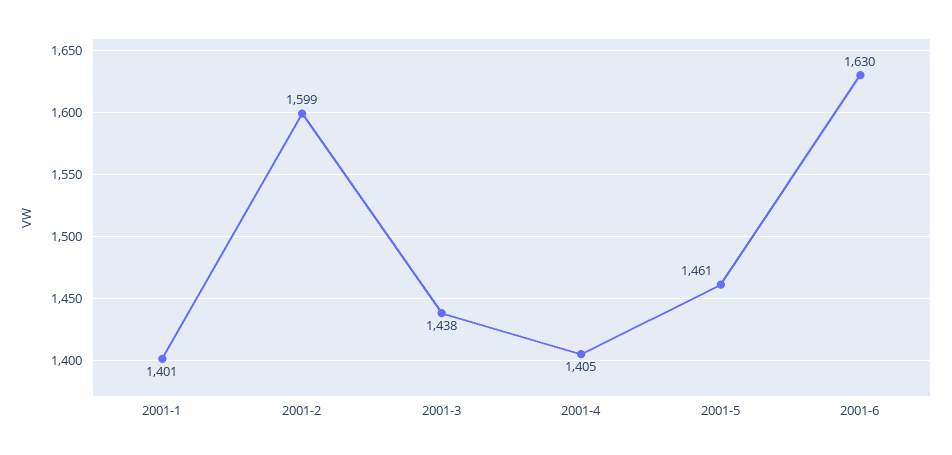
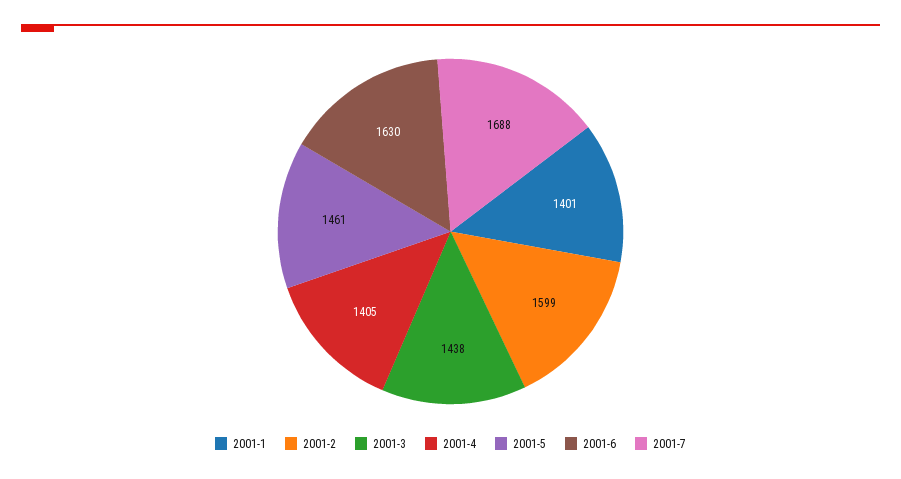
2001-7: none -> 1688

